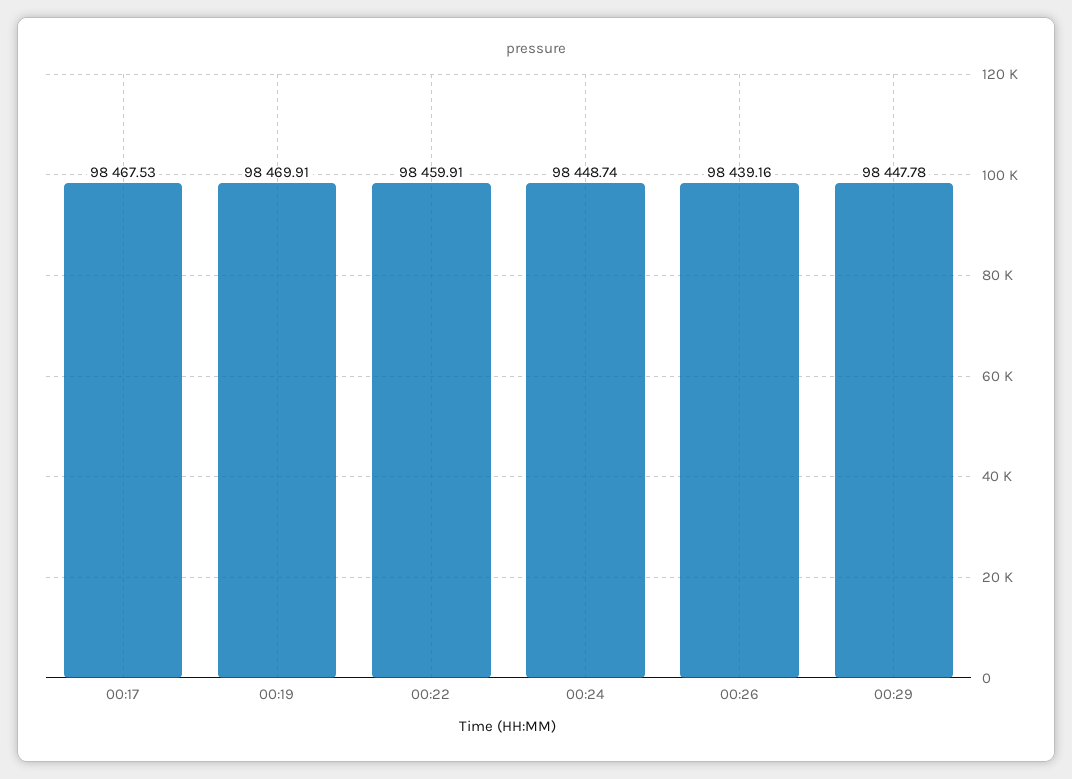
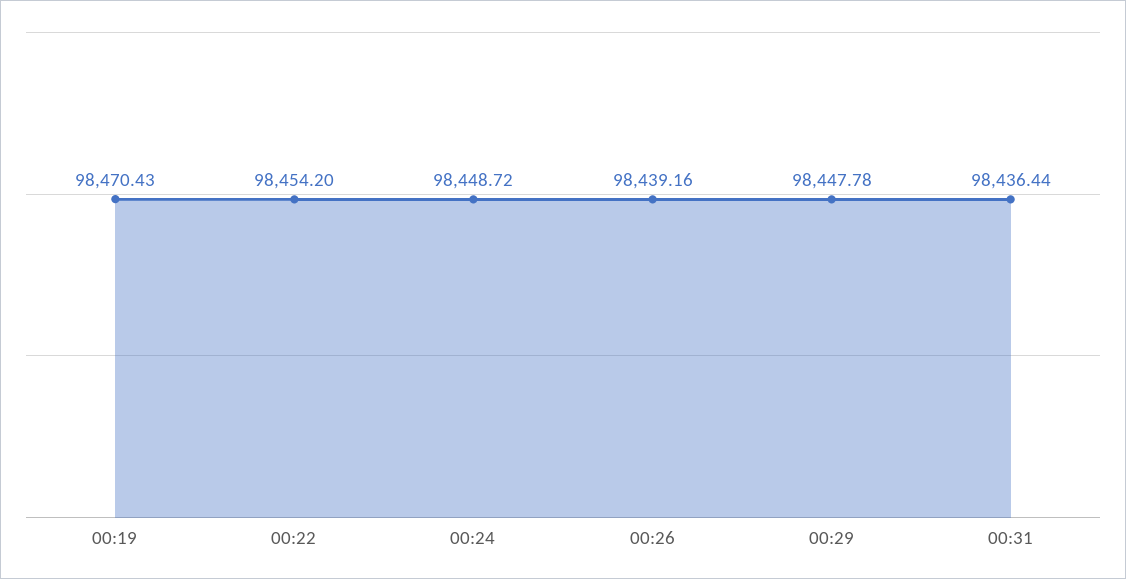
00:17: 98467.53 -> none
00:19: 98469.91 -> 98470.43
00:22: 98459.91 -> 98454.2
00:24: 98448.74 -> 98448.72
00:31: none -> 98436.44

